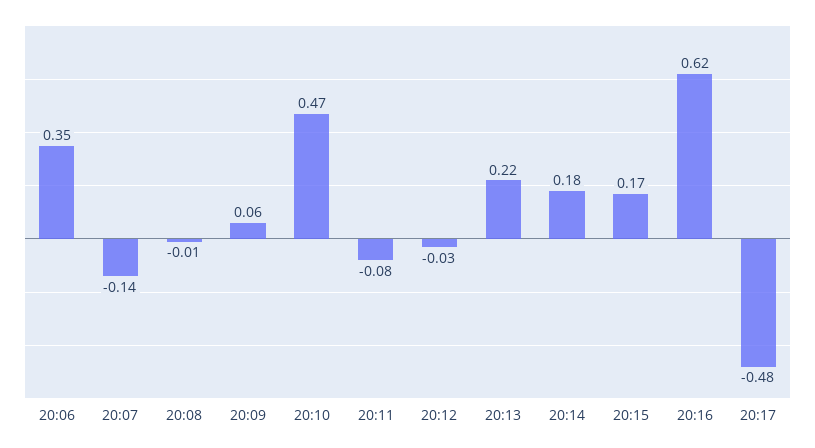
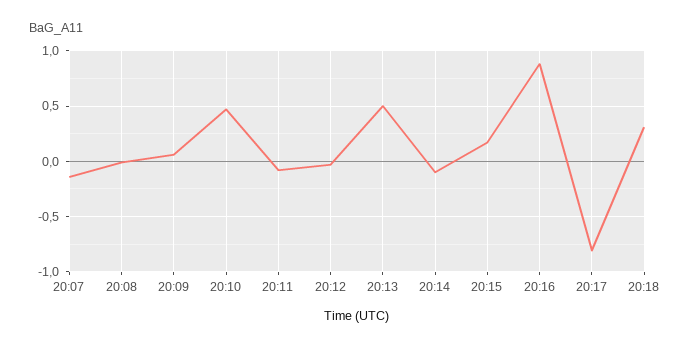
20:06: 0.35 -> none
20:13: 0.22 -> 0.5
20:14: 0.18 -> -0.1
20:16: 0.62 -> 0.9
20:17: -0.48 -> -0.8
20:18: none -> 0.3

